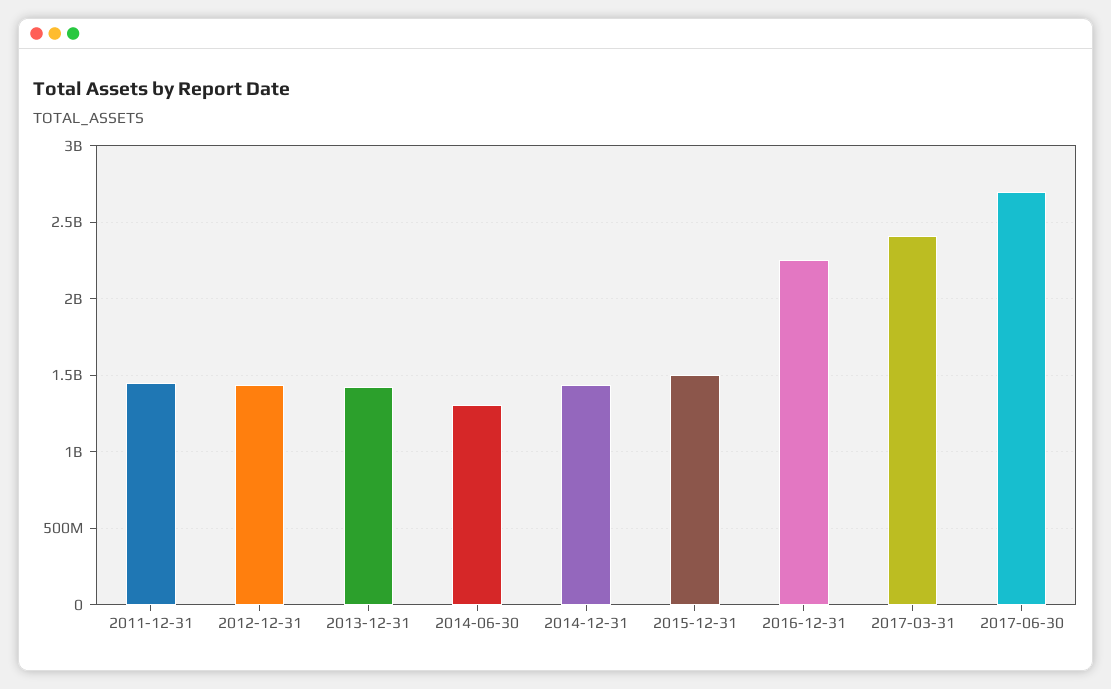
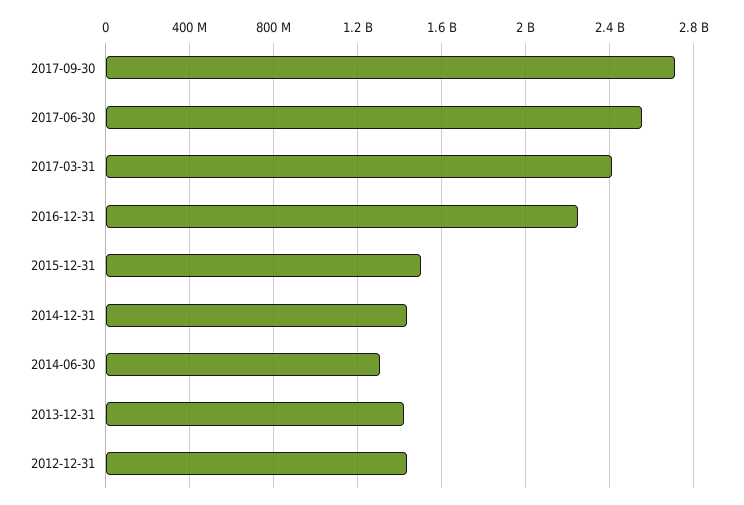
2011-12-31: 1450000000 -> none
2017-06-30: 2700000000 -> 2550000000
2017-09-30: none -> 2700000000

